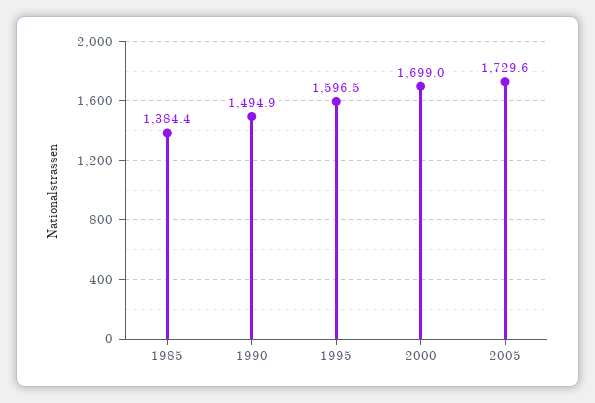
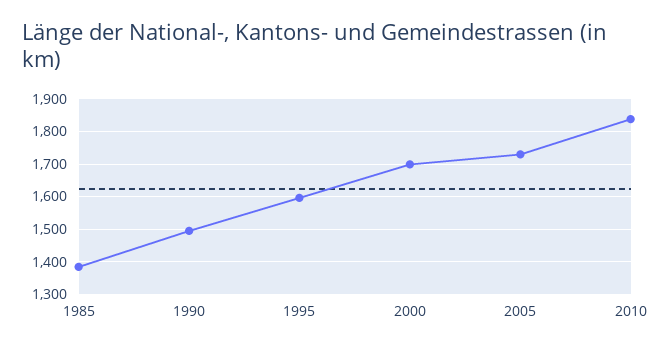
2010: none -> 1840

